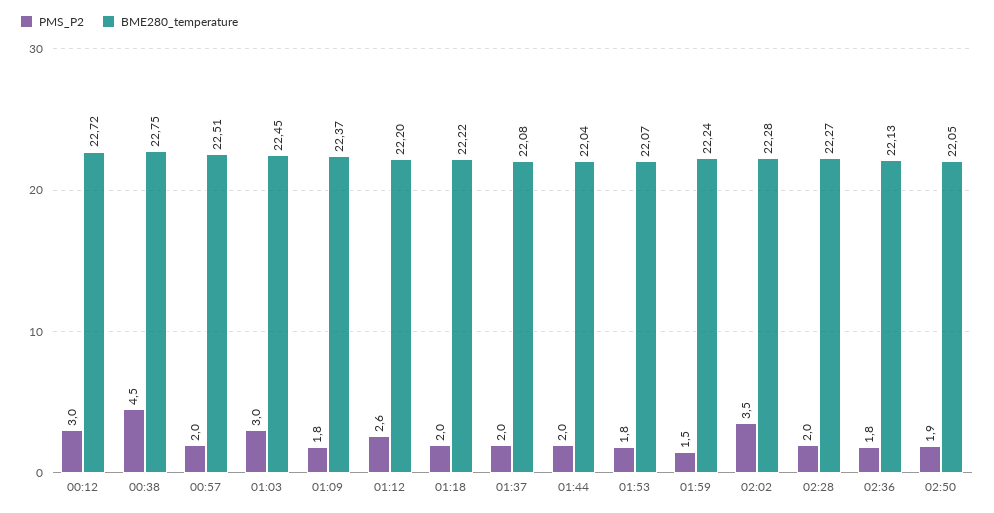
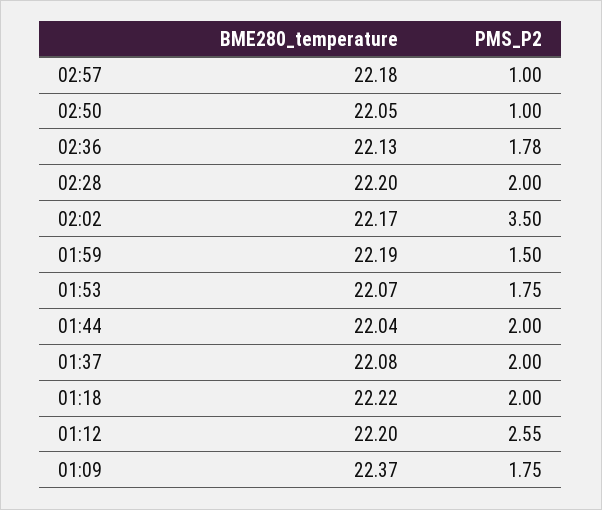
PMS_P2, 00:12: 3 -> none
BME280_temperature, 00:12: 22.72 -> none
PMS_P2, 00:38: 4.5 -> none
BME280_temperature, 00:38: 22.75 -> none
PMS_P2, 00:57: 2 -> none
BME280_temperature, 00:57: 22.51 -> none
PMS_P2, 01:03: 3 -> none
BME280_temperature, 01:03: 22.45 -> none
BME280_temperature, 01:59: 22.24 -> 22.19
BME280_temperature, 02:02: 22.28 -> 22.17
BME280_temperature, 02:28: 22.27 -> 22.2
PMS_P2, 02:50: 1.9 -> 1
BME280_temperature, 02:57: none -> 22.18
PMS_P2, 02:57: none -> 1

